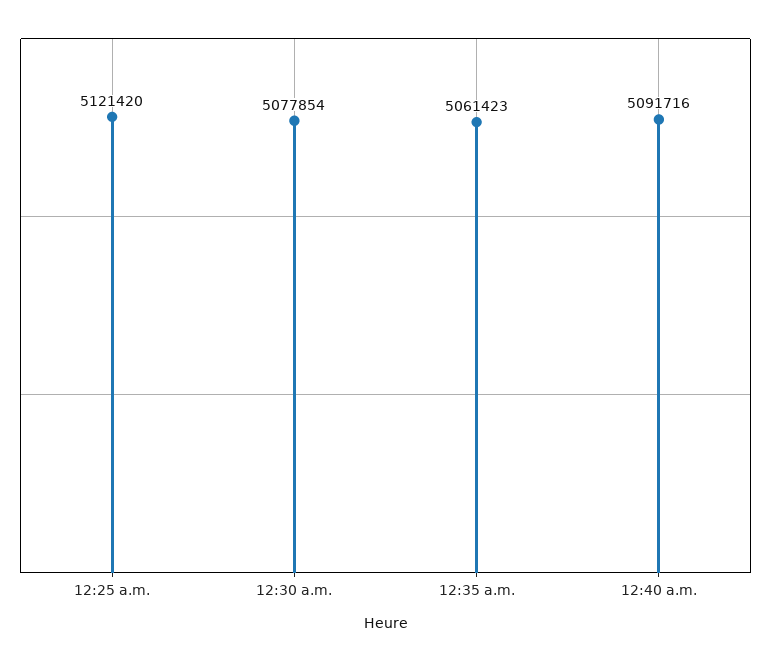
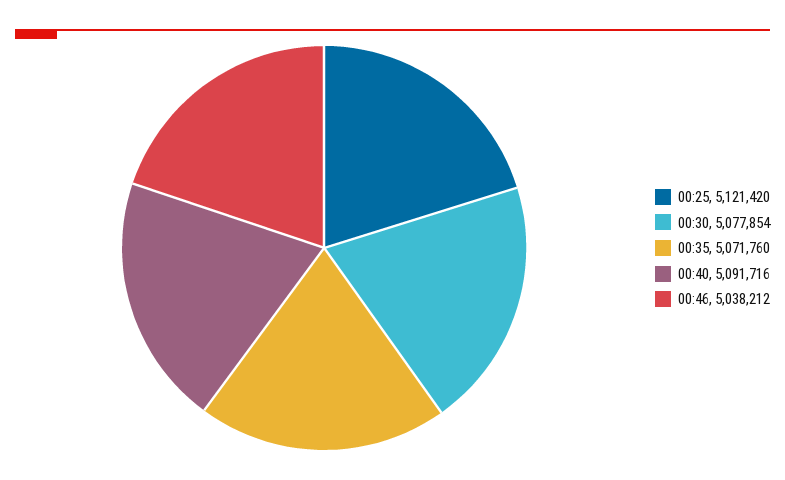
12:35 a.m.: 5061423 -> 5071760
00:46: none -> 5038212

